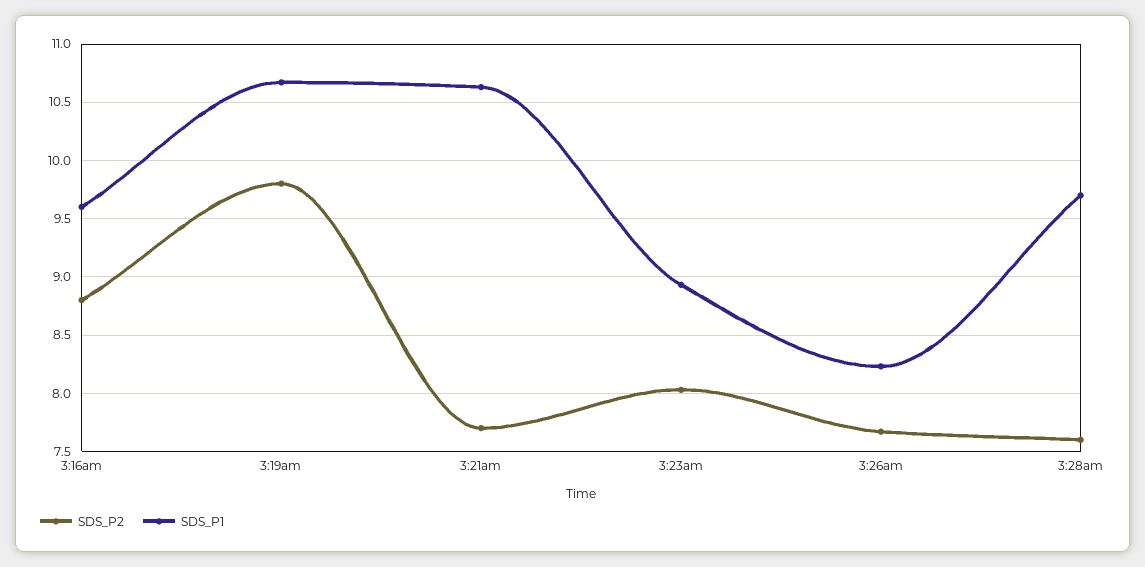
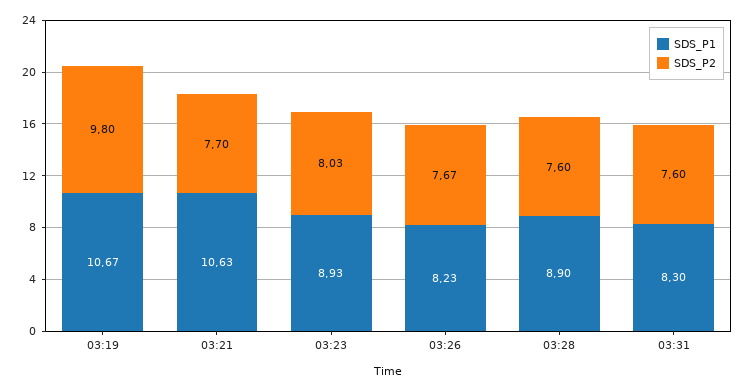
SDS_P2, 3:16am: 8.8 -> none
SDS_P1, 3:16am: 9.6 -> none
SDS_P1, 3:28am: 9.7 -> 8.9
SDS_P1, 03:31: none -> 8.3
SDS_P2, 03:31: none -> 7.6

